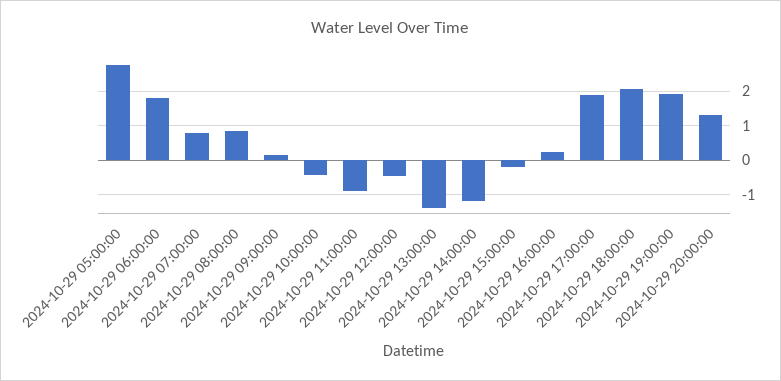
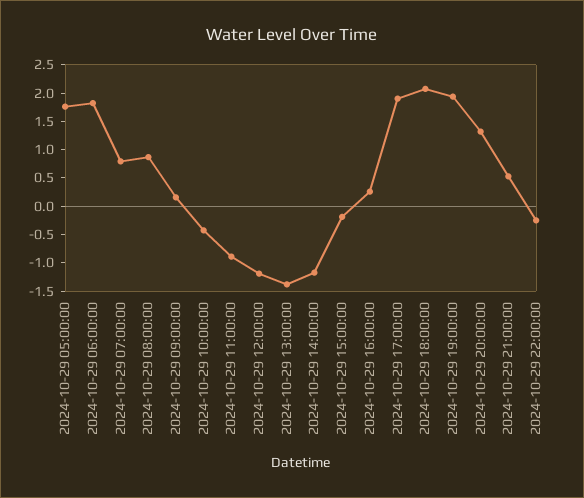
2024-10-29 05:00:00: 2.8 -> 1.75
2024-10-29 12:00:00: -0.4 -> -1.25
2024-10-29 21:00:00: none -> 0.5
2024-10-29 22:00:00: none -> -0.25

